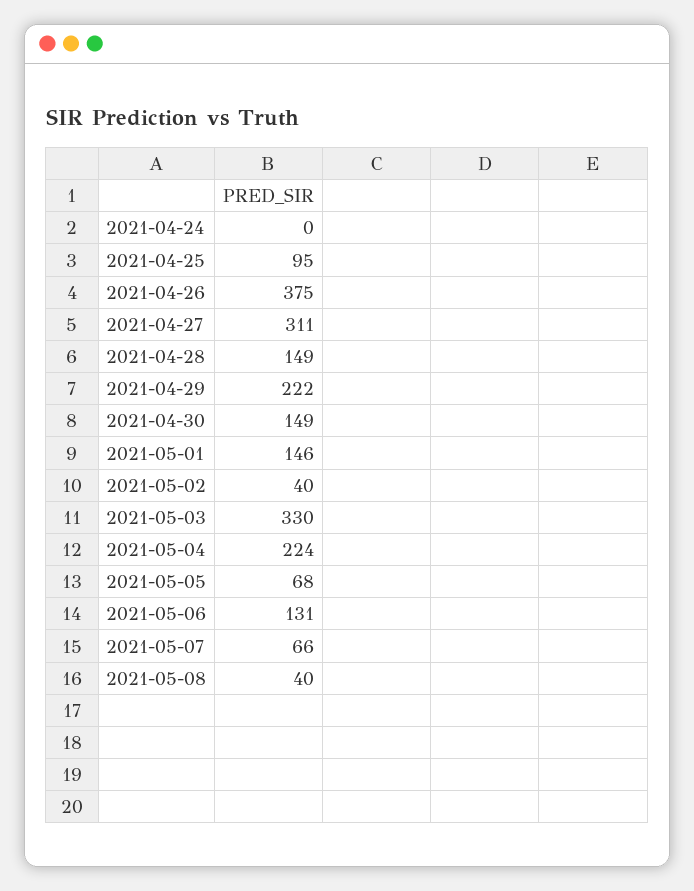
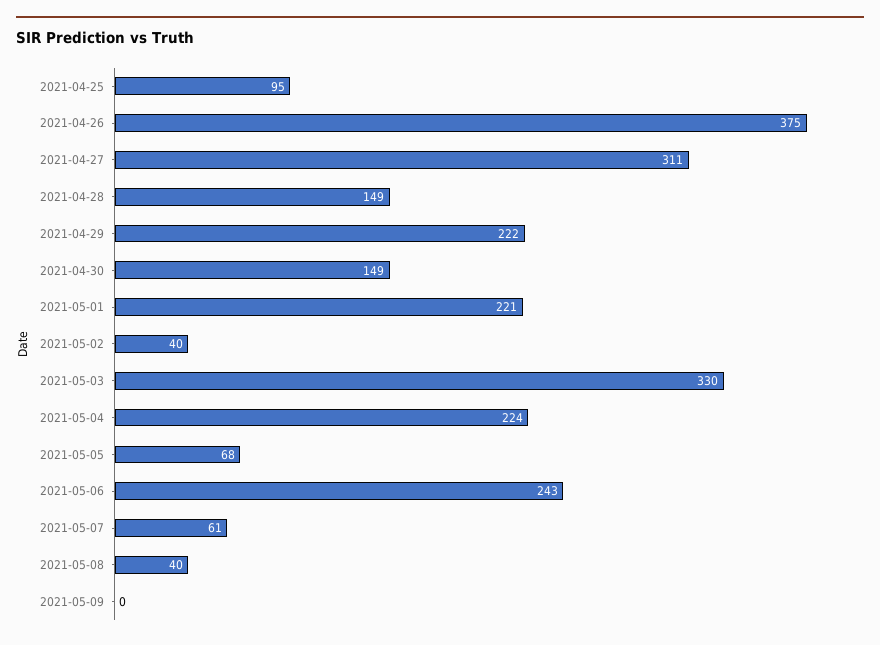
2021-04-24: 0 -> none
2021-05-01: 146 -> 221
2021-05-06: 131 -> 243
2021-05-07: 66 -> 61
2021-05-09: none -> 0

